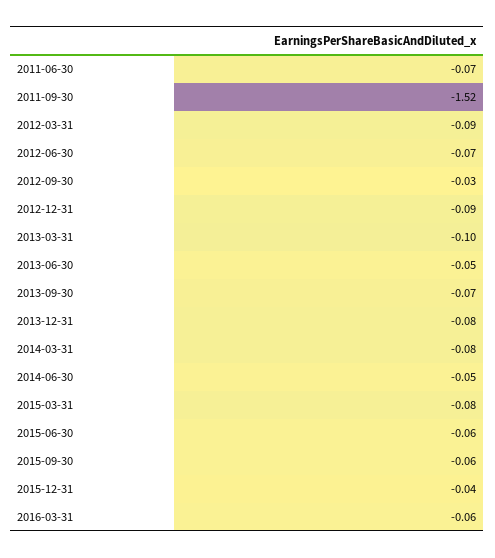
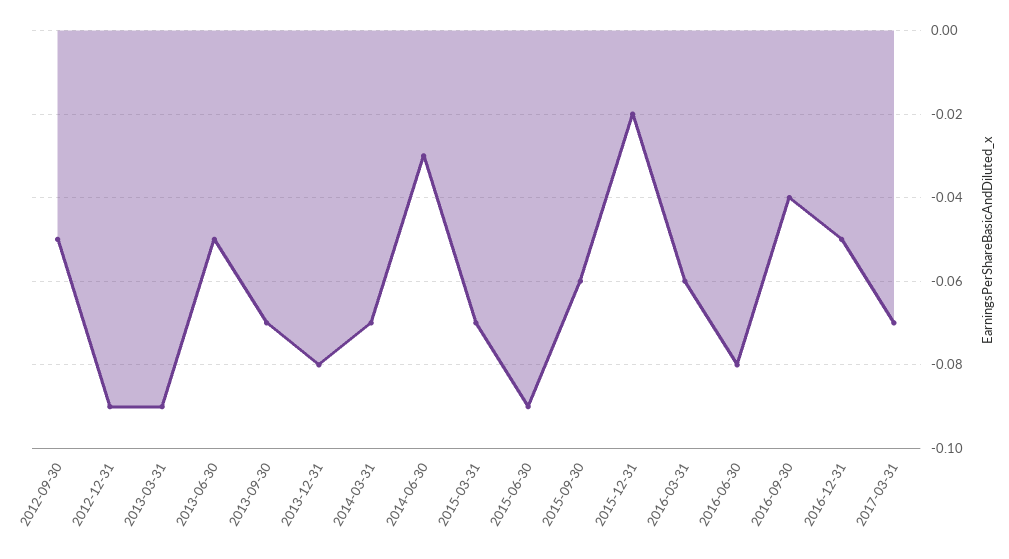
2011-06-30: -0.07 -> none
2011-09-30: -1.52 -> none
2012-03-31: -0.09 -> none
2012-06-30: -0.07 -> none
2012-09-30: -0.03 -> -0.05
2013-03-31: -0.1 -> -0.09
2014-03-31: -0.08 -> -0.07
2014-06-30: -0.05 -> -0.03
2015-03-31: -0.08 -> -0.07
2015-06-30: -0.06 -> -0.09
2015-12-31: -0.04 -> -0.02
2016-06-30: none -> -0.08
2016-09-30: none -> -0.04
2016-12-31: none -> -0.05
2017-03-31: none -> -0.07

